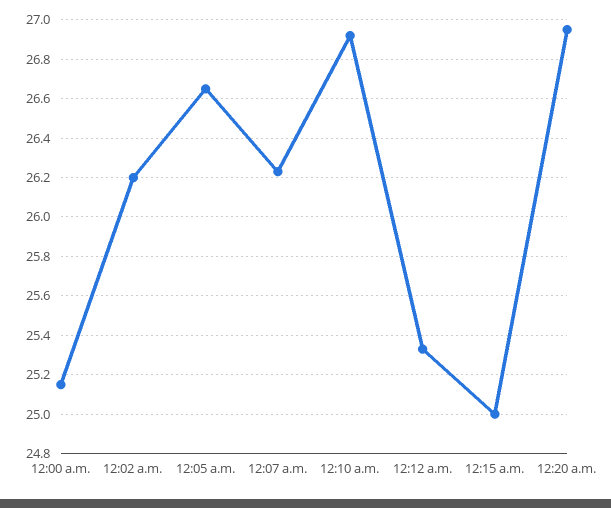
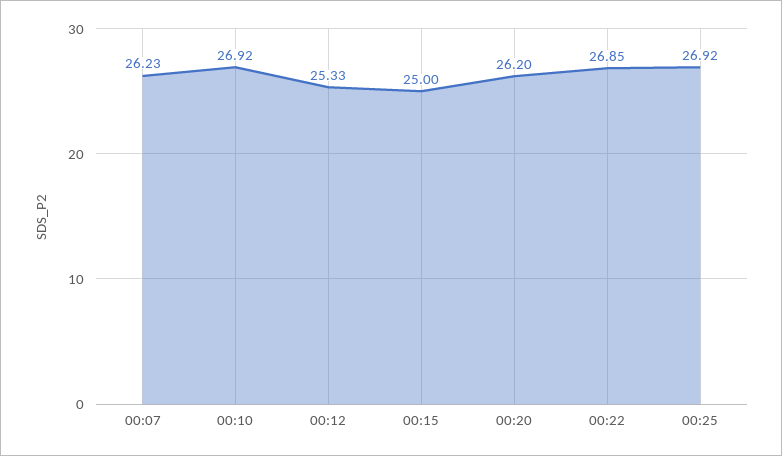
12:00 a.m.: 25.15 -> none
12:02 a.m.: 26.2 -> none
12:05 a.m.: 26.65 -> none
12:20 a.m.: 26.95 -> 26.2
00:22: none -> 26.85
00:25: none -> 26.92

